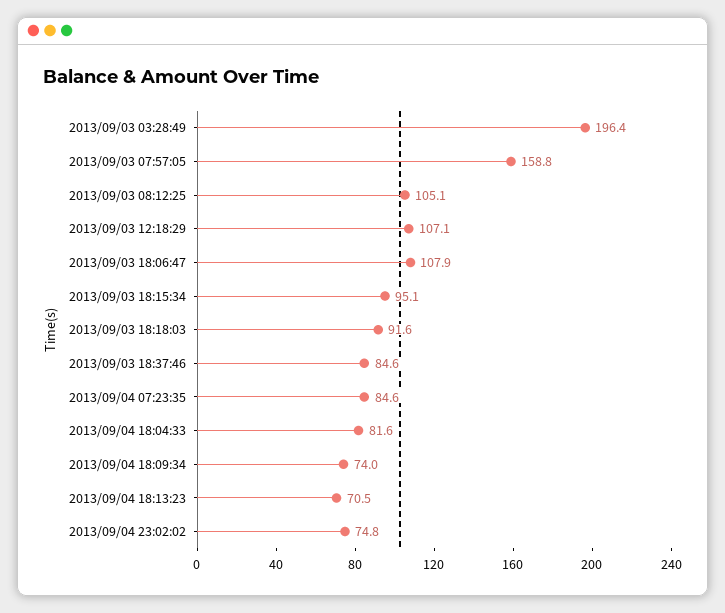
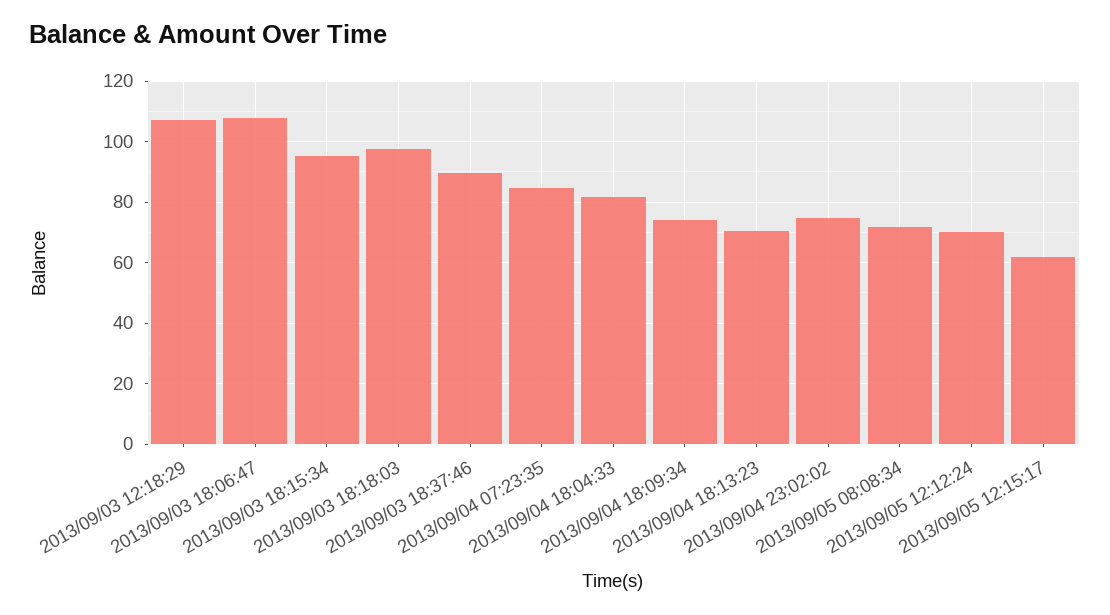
2013/09/03 03:28:49: 196.4 -> none
2013/09/03 07:57:05: 158.8 -> none
2013/09/03 08:12:25: 105.1 -> none
2013/09/03 18:18:03: 91.6 -> 98
2013/09/03 18:37:46: 84.6 -> 90
2013/09/05 08:08:34: none -> 72
2013/09/05 12:12:24: none -> 70
2013/09/05 12:15:17: none -> 62

